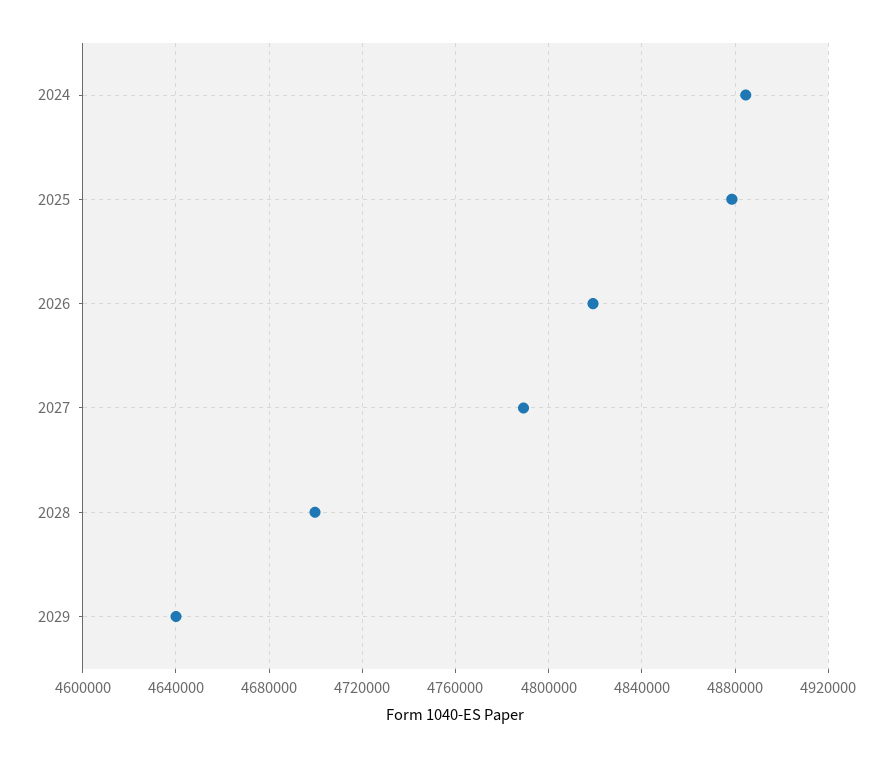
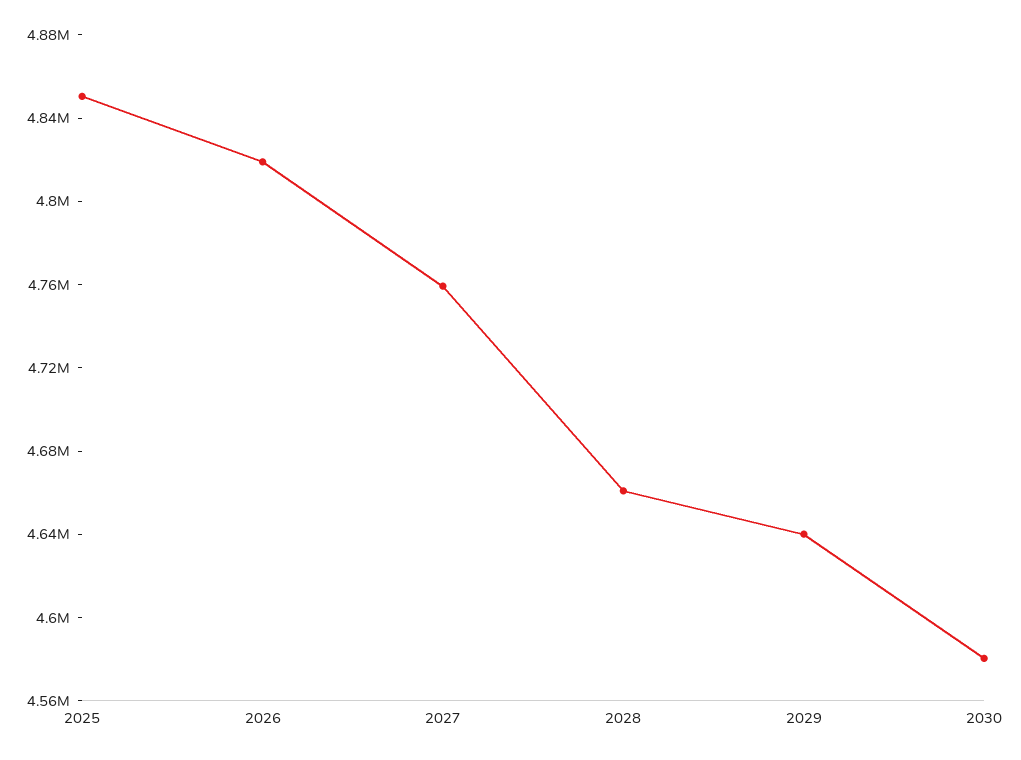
2024: 4885000 -> none
2025: 4880000 -> 4850000
2027: 4790000 -> 4760000
2028: 4700000 -> 4660000
2030: none -> 4580000

